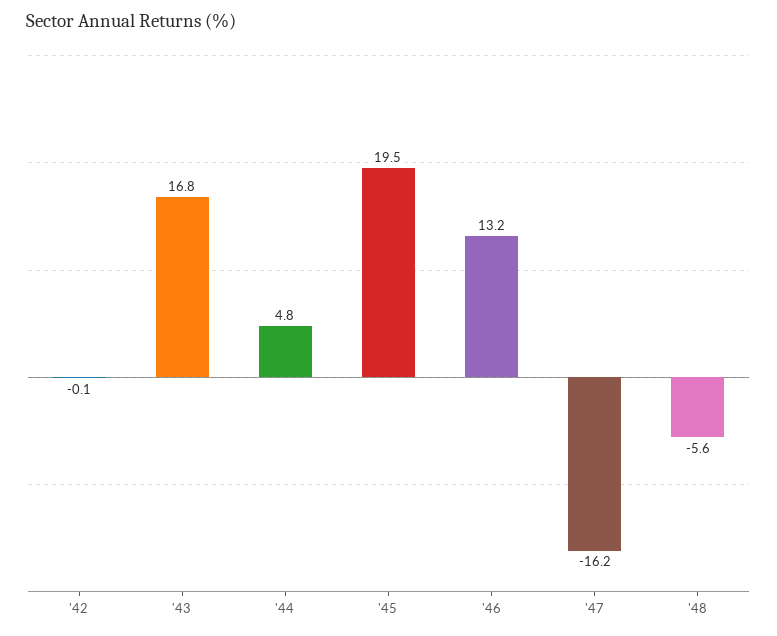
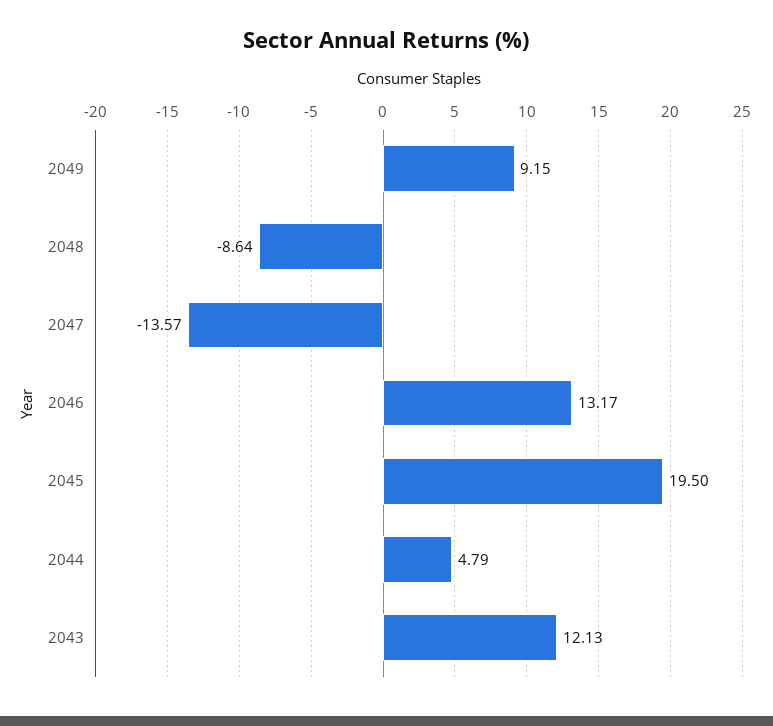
'42: -0.1 -> none
'43: 16.8 -> 12.13
'47: -16.2 -> -13.57
'48: -5.6 -> -8.64
2049: none -> 9.15

